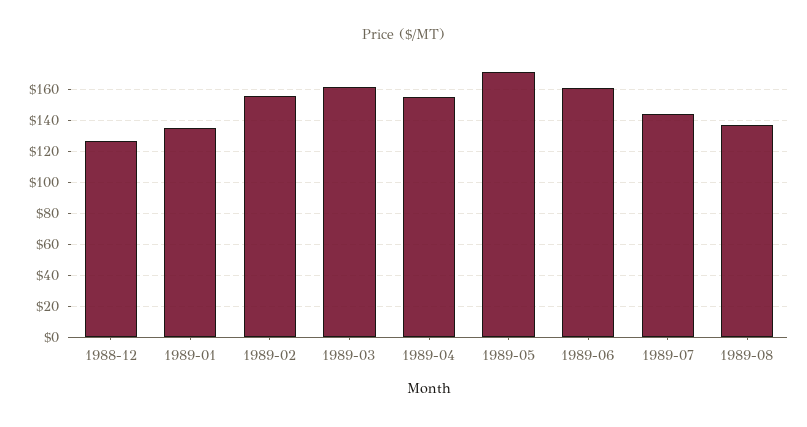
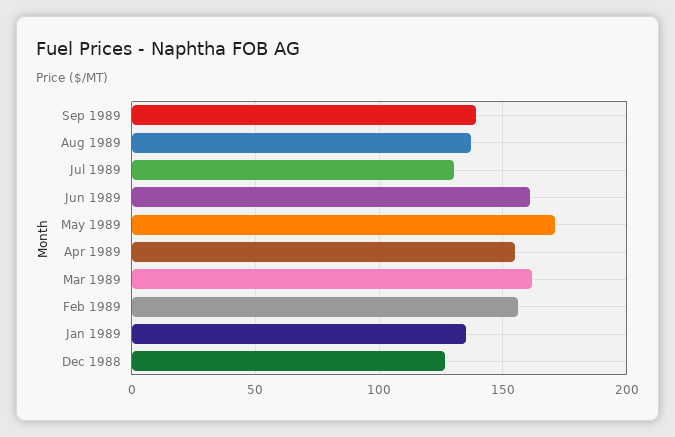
1989-07: 145 -> 130
Sep 1989: none -> 140

